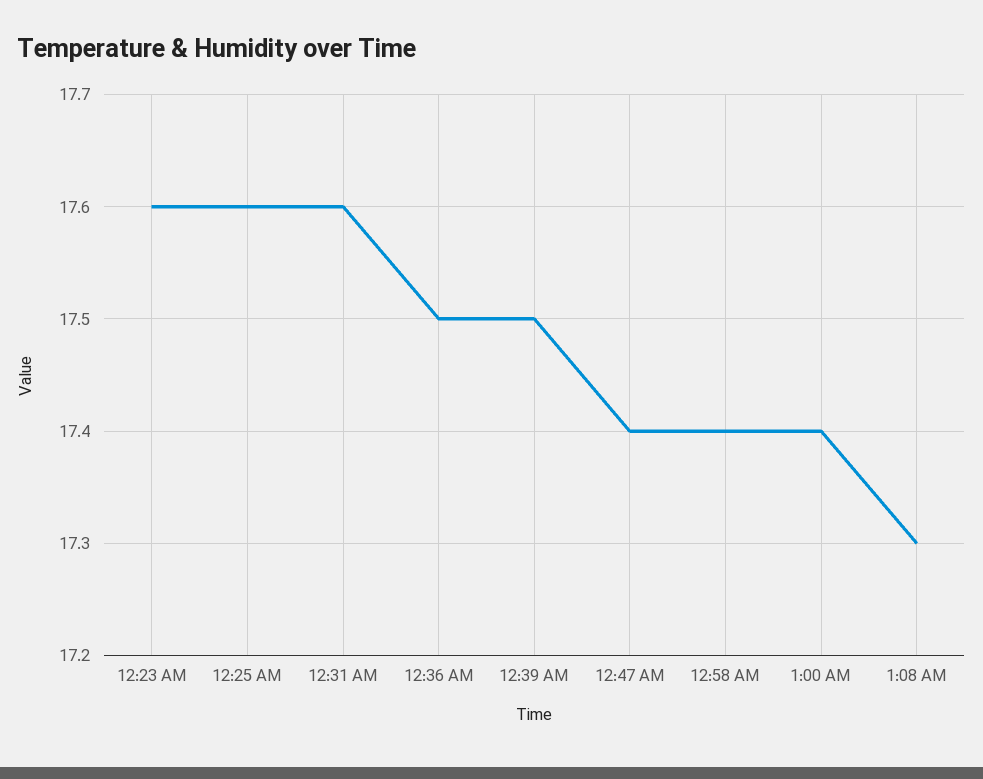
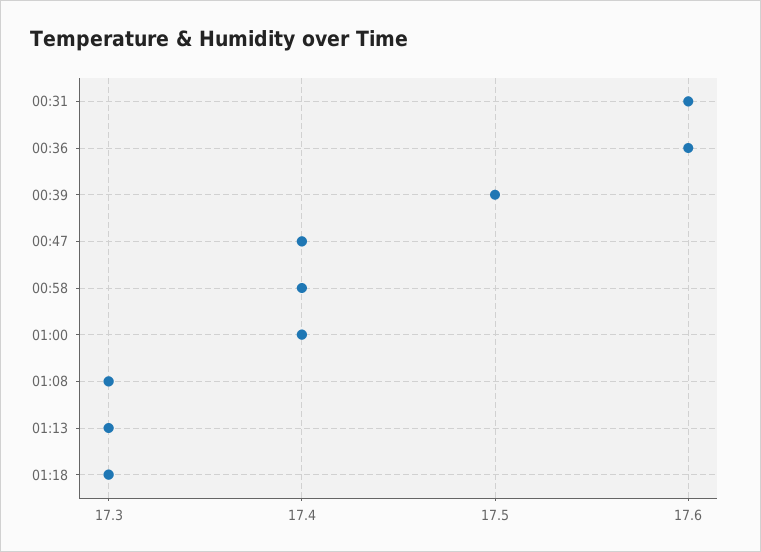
12:23 AM: 17.6 -> none
12:25 AM: 17.6 -> none
12:36 AM: 17.5 -> 17.6
01:13: none -> 17.3
01:18: none -> 17.3

